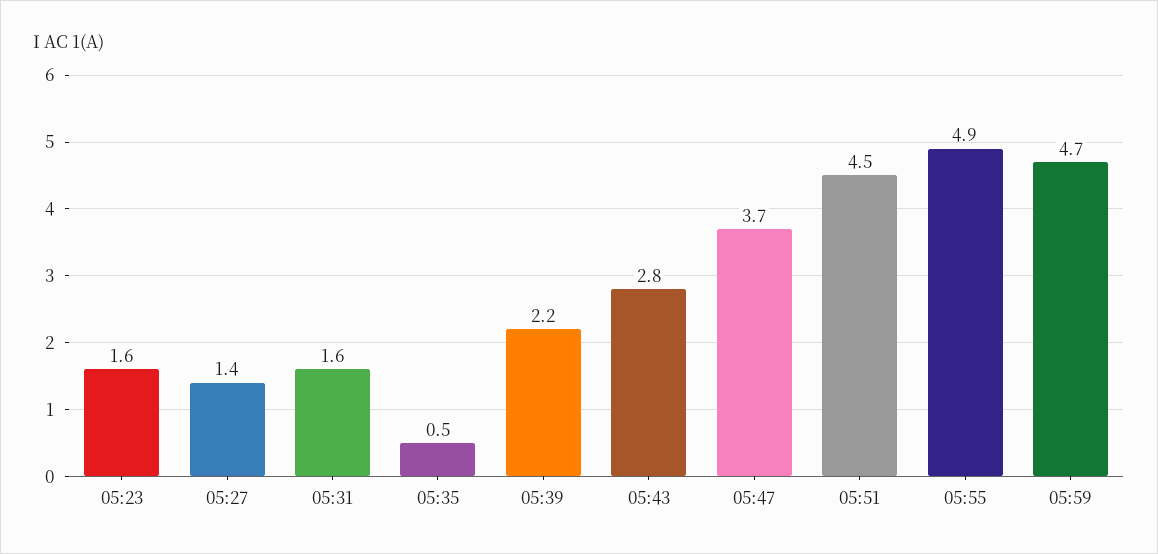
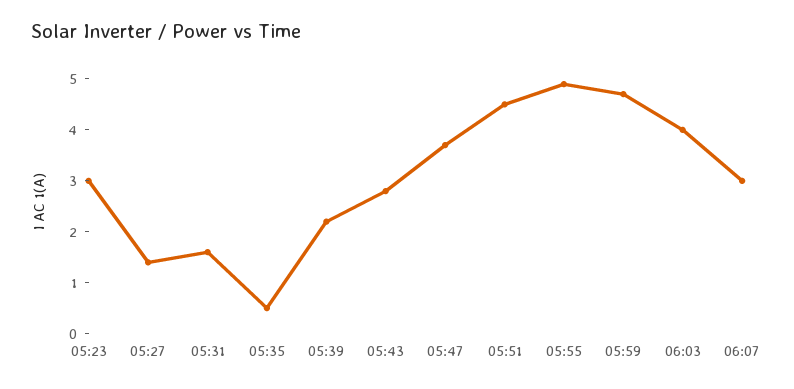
05:23: 1.6 -> 3
06:03: none -> 4
06:07: none -> 3

